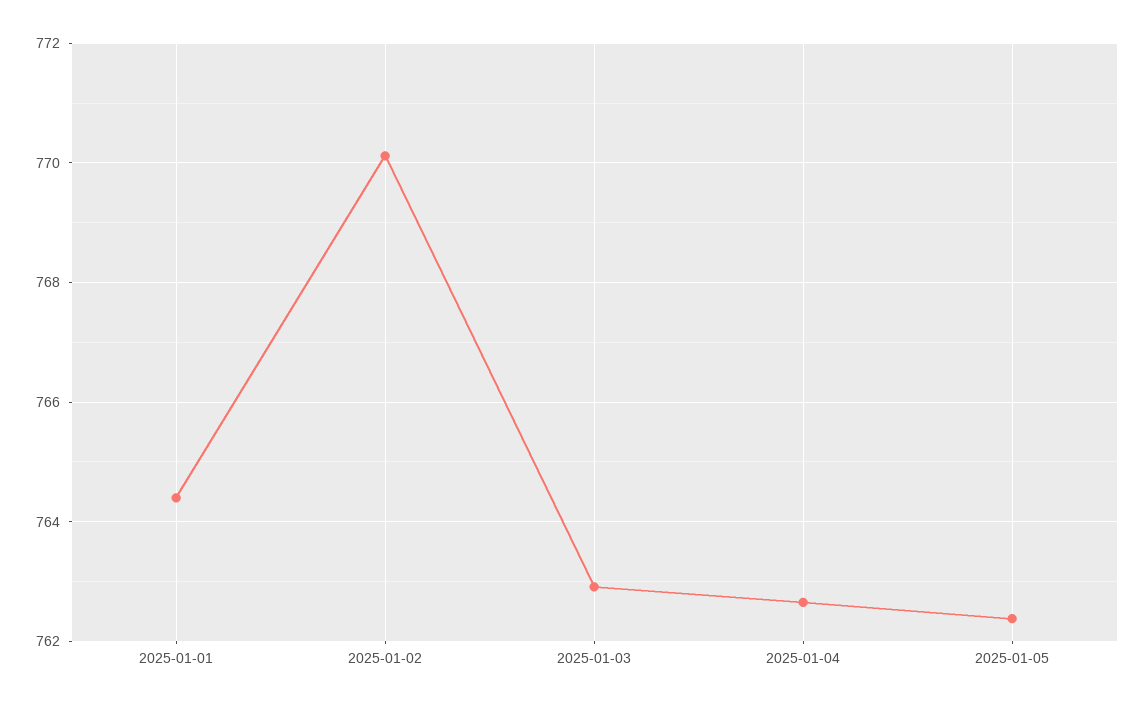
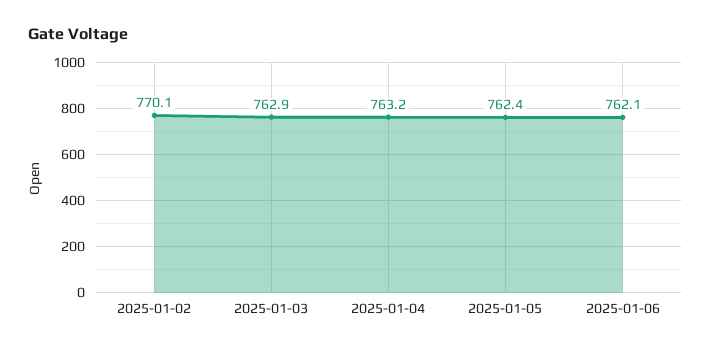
2025-01-01: 764.4 -> none
2025-01-04: 762.6 -> 763.2
2025-01-06: none -> 762.1

